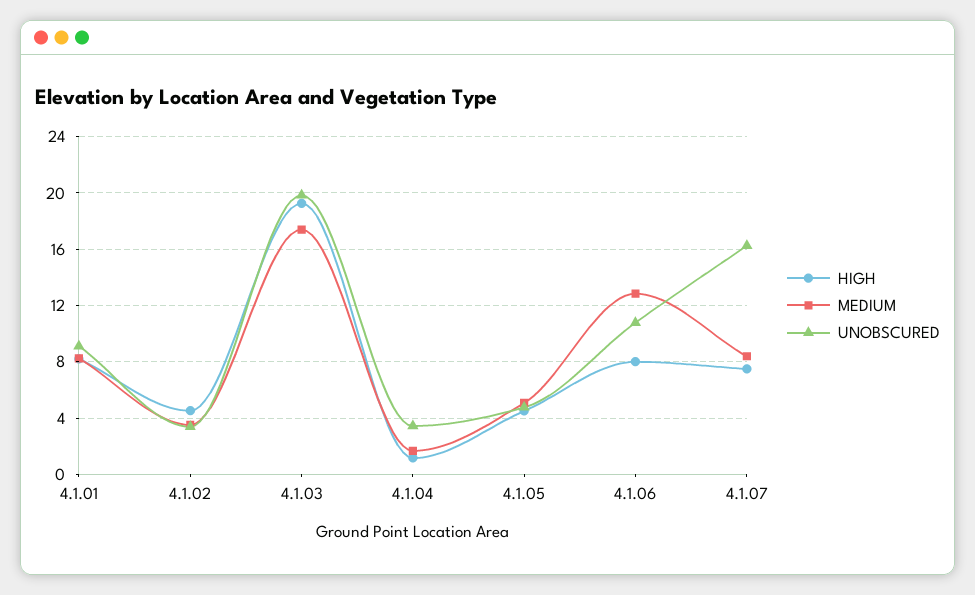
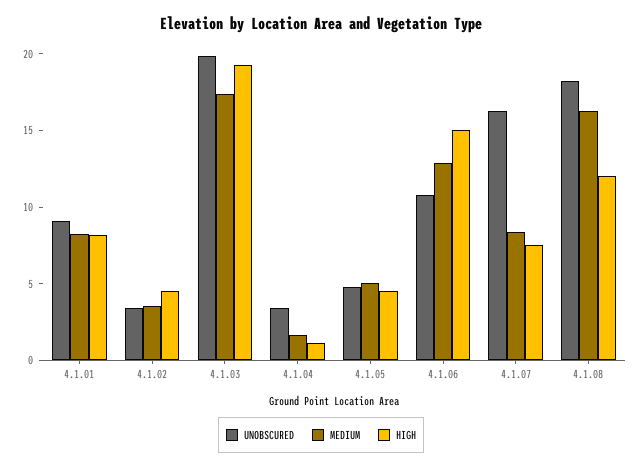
HIGH, 4.1.06: 8 -> 15
UNOBSCURED, 4.1.08: none -> 18
MEDIUM, 4.1.08: none -> 16
HIGH, 4.1.08: none -> 12

